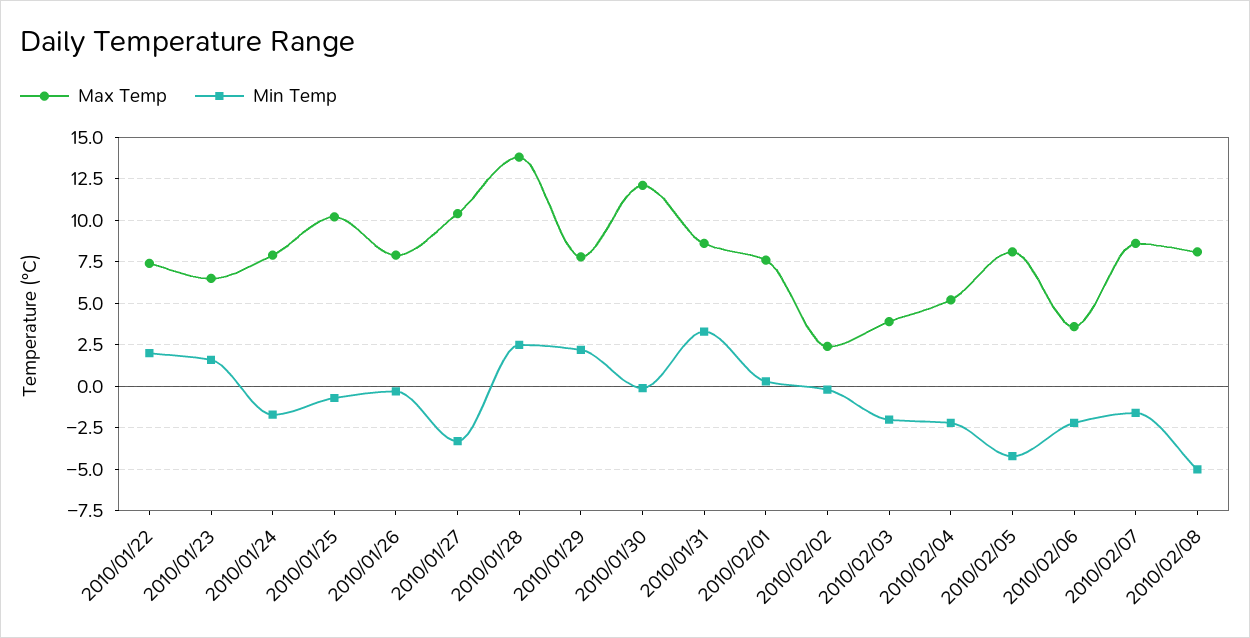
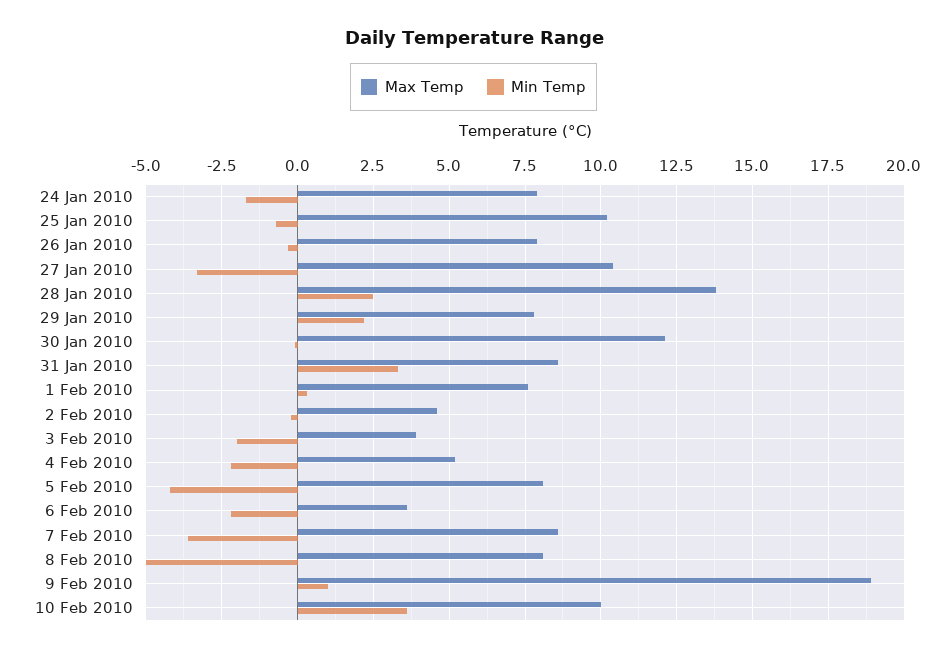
Max Temp, 2010/01/22: 7.5 -> none
Min Temp, 2010/01/22: 2 -> none
Max Temp, 2010/01/23: 6.5 -> none
Min Temp, 2010/01/23: 1.5 -> none
Max Temp, 2010/02/02: 2.5 -> 4.5
Min Temp, 2010/02/07: -1.5 -> -3.5
Max Temp, 9 Feb 2010: none -> 19
Min Temp, 9 Feb 2010: none -> 1
Max Temp, 10 Feb 2010: none -> 10
Min Temp, 10 Feb 2010: none -> 3.5

